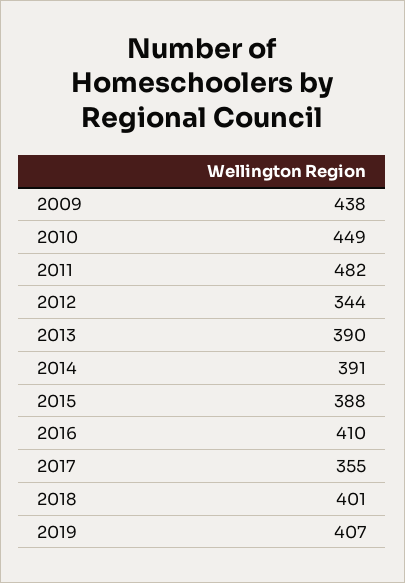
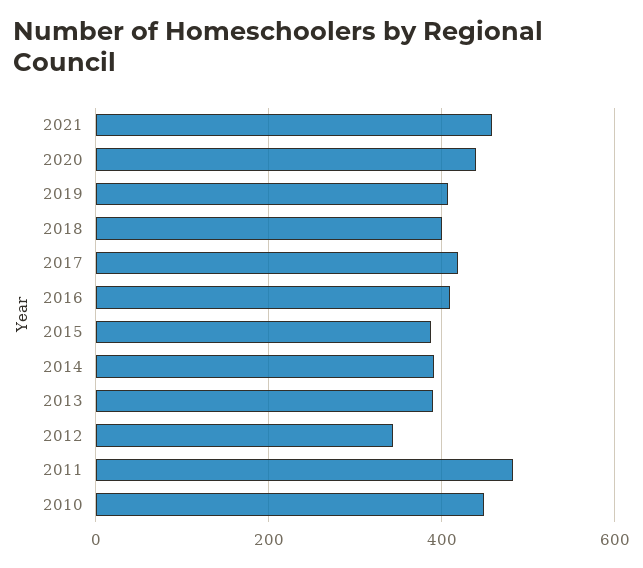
2009: 438 -> none
2017: 355 -> 420
2021: none -> 460
2020: none -> 440

